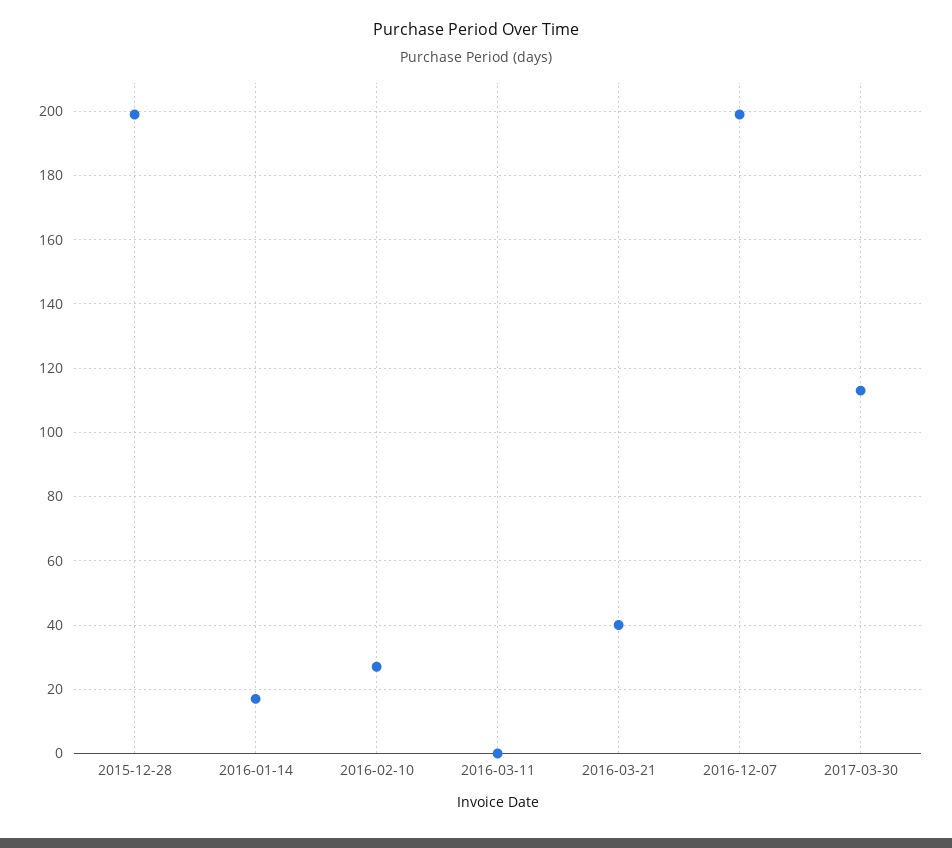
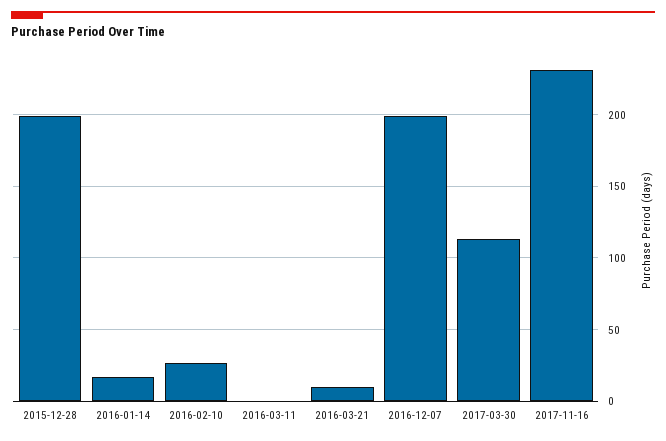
2016-03-21: 40 -> 10
2017-11-16: none -> 230

